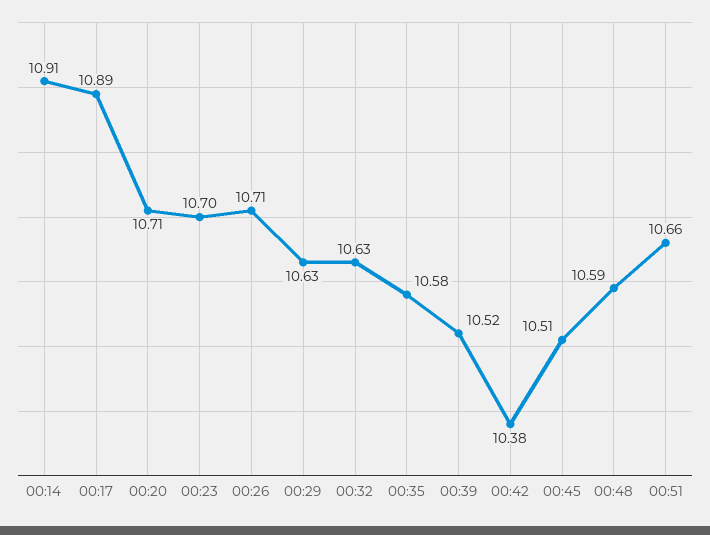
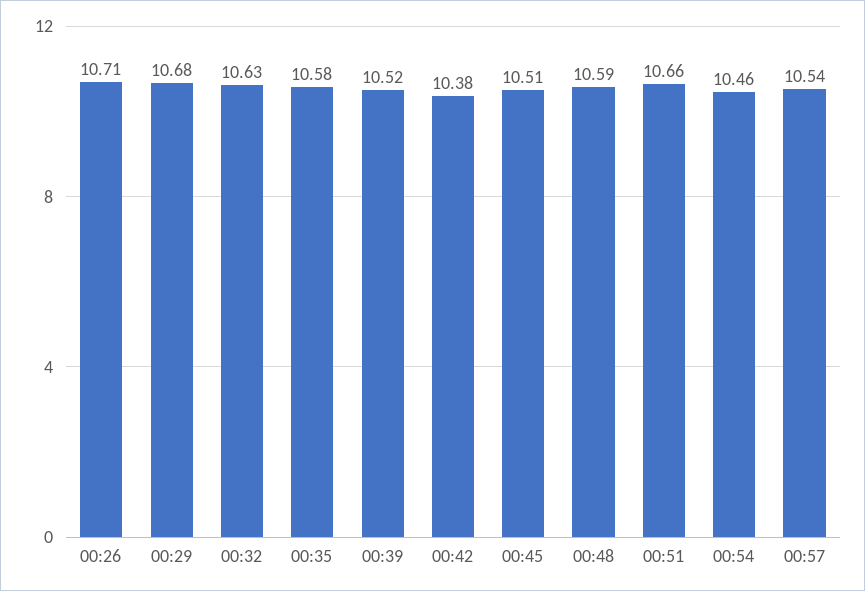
00:14: 10.91 -> none
00:17: 10.89 -> none
00:20: 10.71 -> none
00:23: 10.7 -> none
00:29: 10.63 -> 10.68
00:54: none -> 10.46
00:57: none -> 10.54

